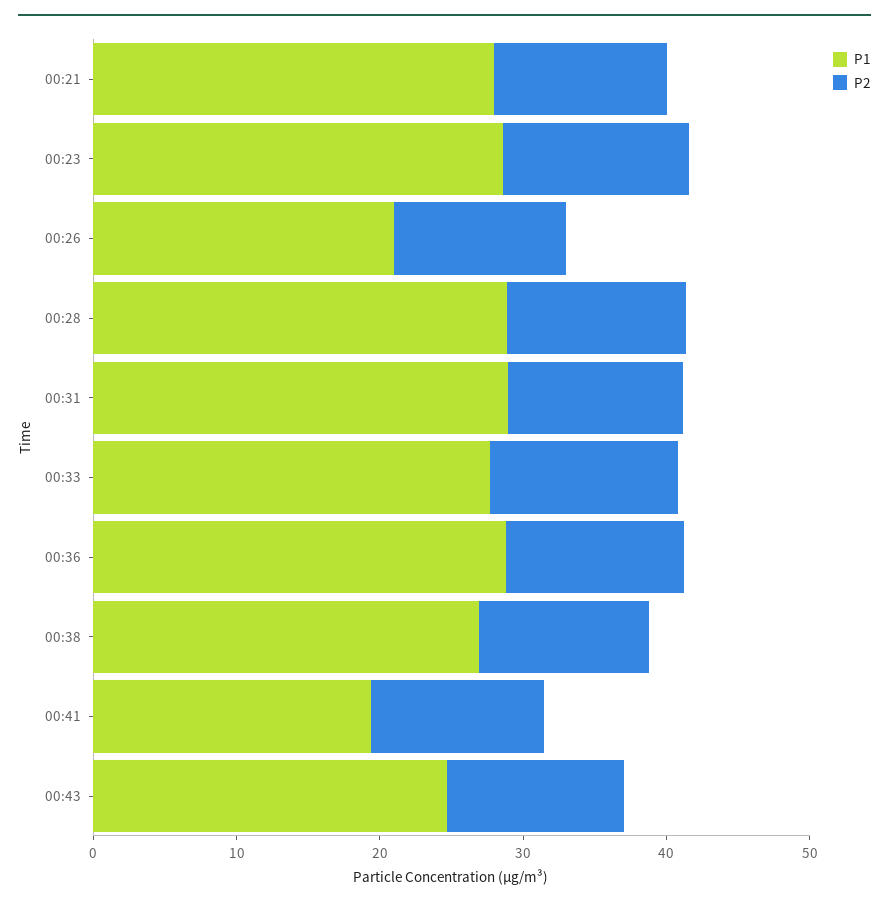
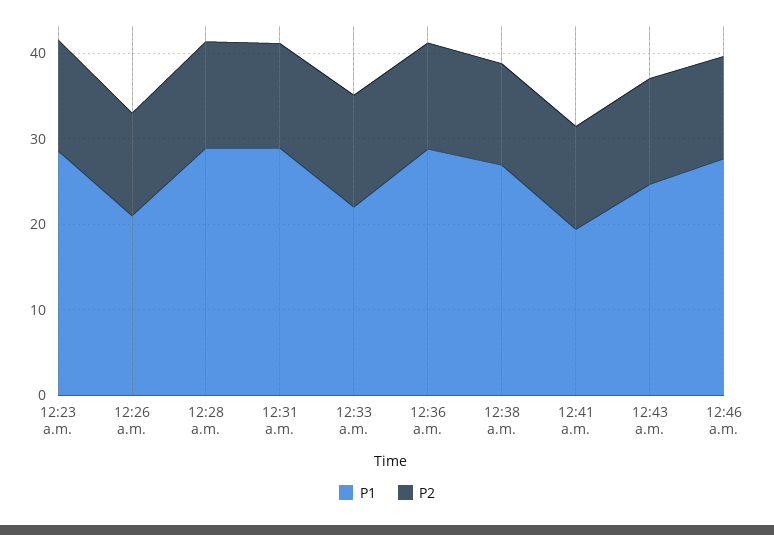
P1, 00:21: 28 -> none
P2, 00:21: 12 -> none
P1, 00:33: 28 -> 22
P1, 12:46 a.m.: none -> 28
P2, 12:46 a.m.: none -> 12

